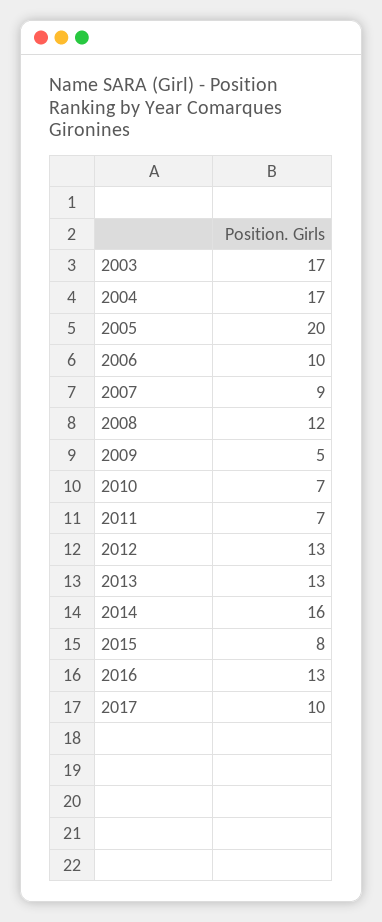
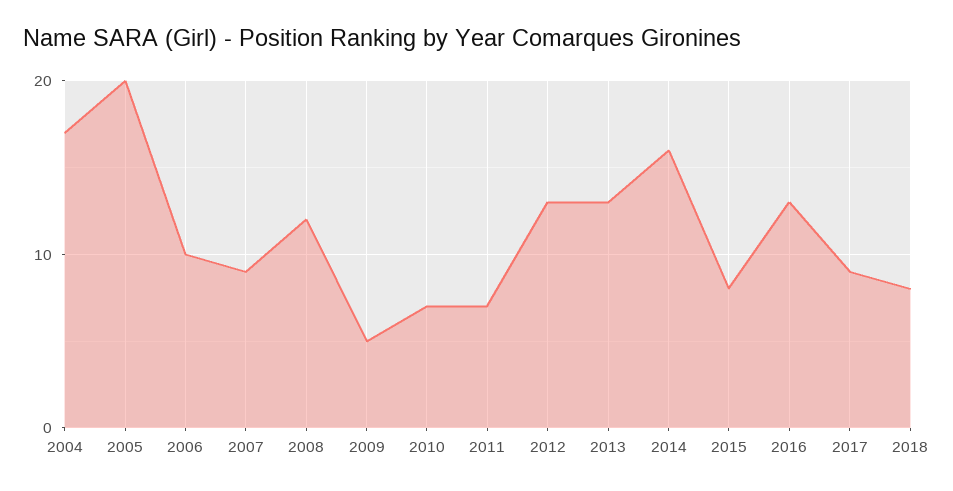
2003: 17 -> none
2017: 10 -> 9
2018: none -> 8

